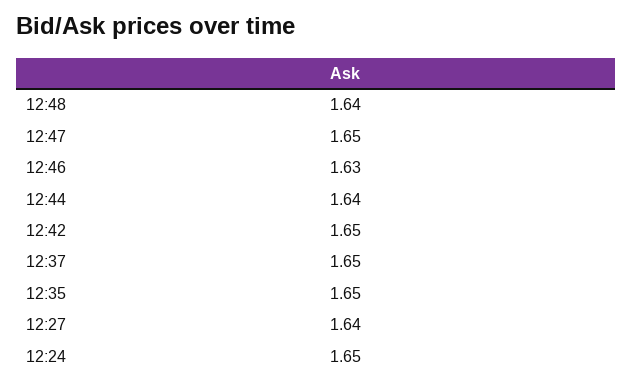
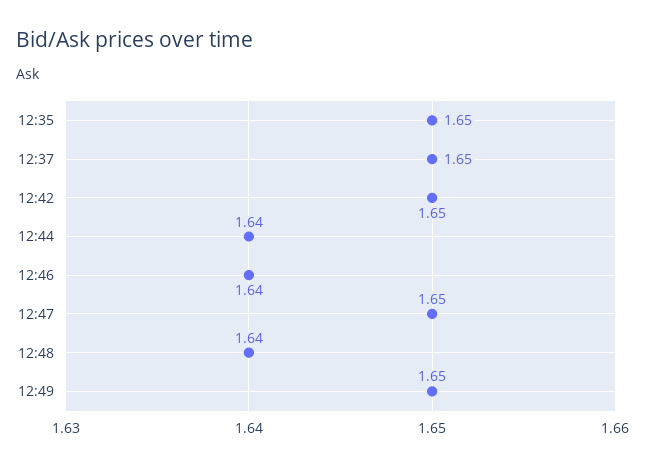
12:46: 1.63 -> 1.64
12:27: 1.64 -> none
12:24: 1.65 -> none
12:49: none -> 1.65

